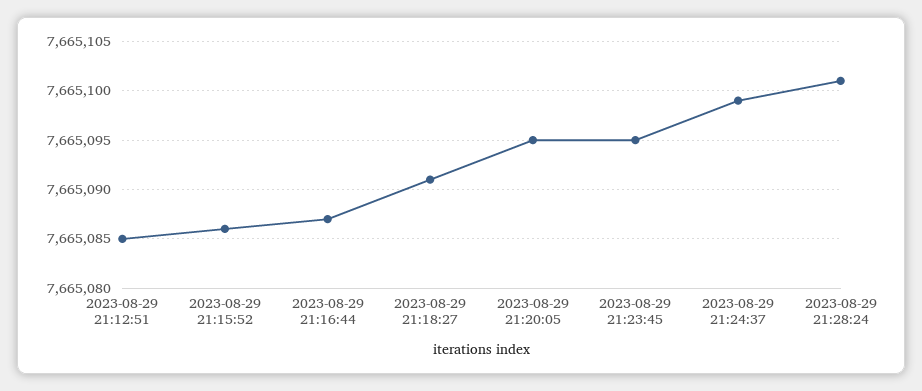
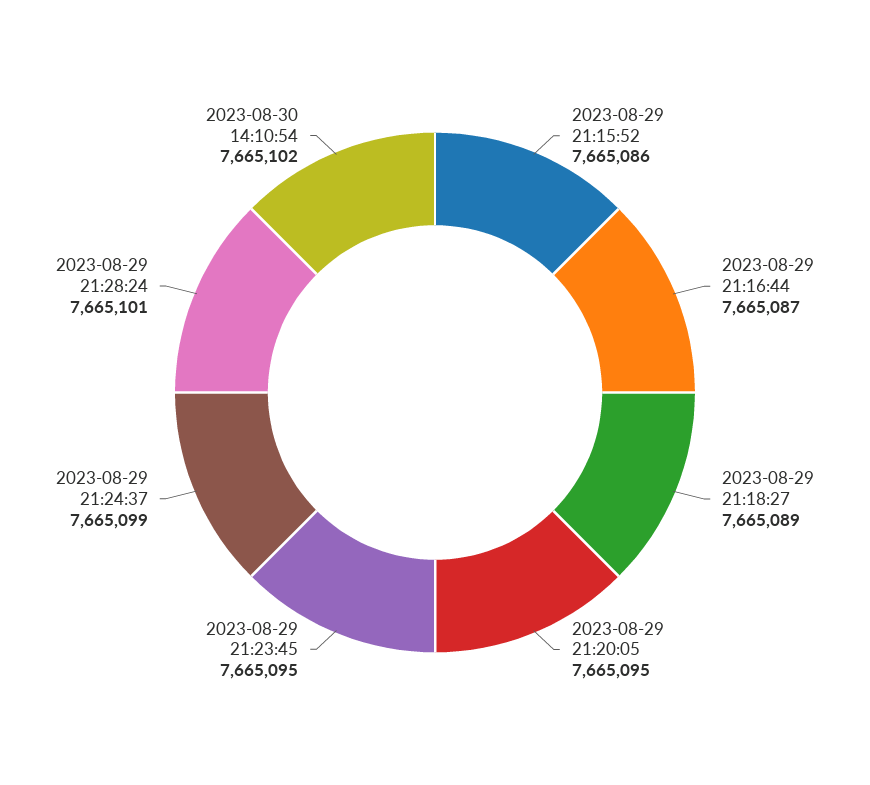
2023-08-29 21:12:51: 7665085 -> none
2023-08-29 21:18:27: 7665091 -> 7665089
2023-08-30 14:10:54: none -> 7665102

